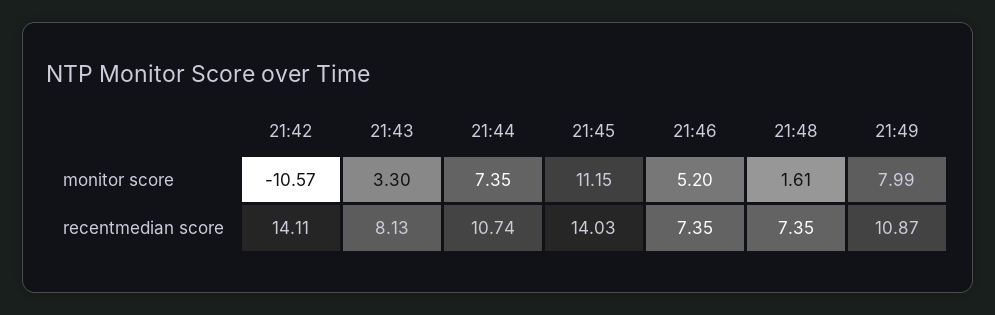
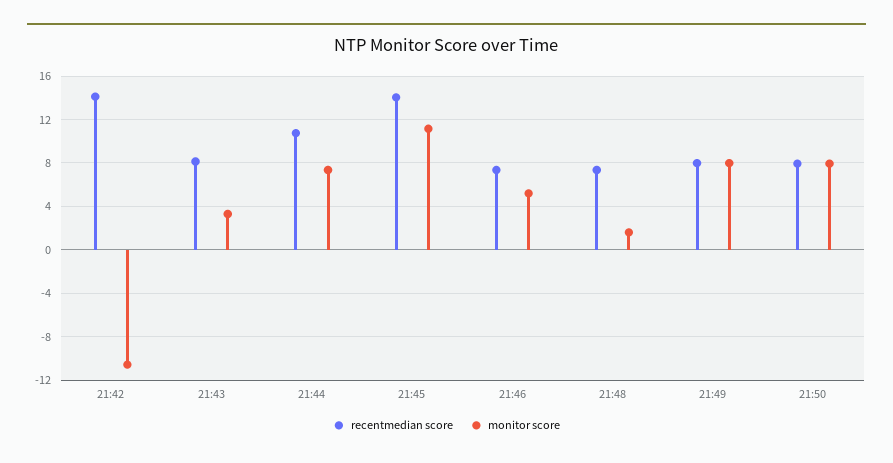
recentmedian score, 21:49: 10.87 -> 8
recentmedian score, 21:50: none -> 8
monitor score, 21:50: none -> 8

